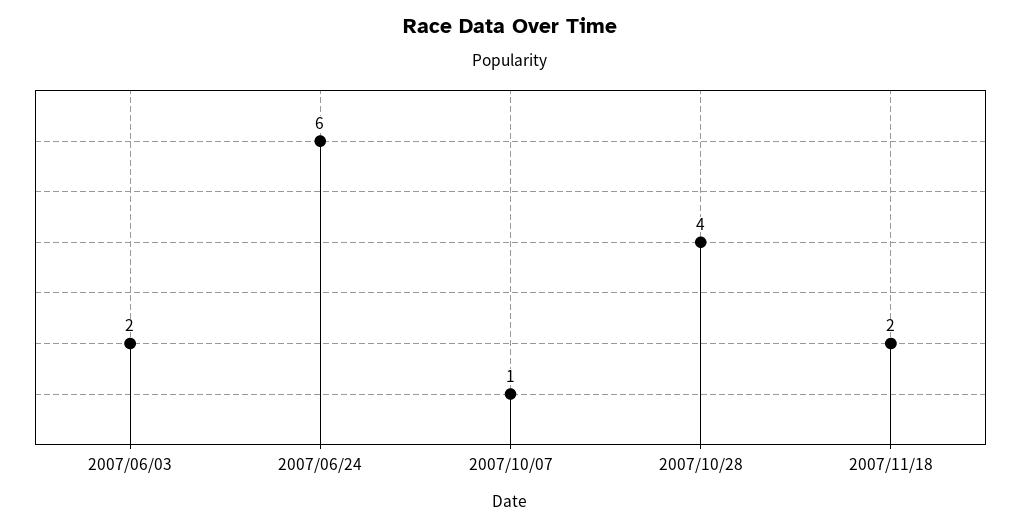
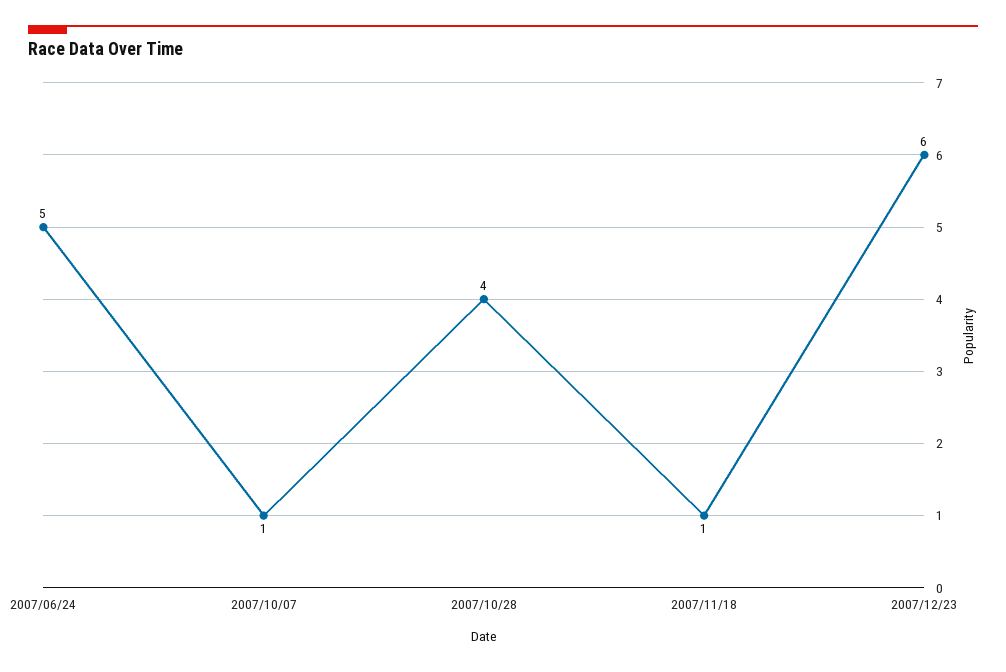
2007/06/03: 2 -> none
2007/06/24: 6 -> 5
2007/11/18: 2 -> 1
2007/12/23: none -> 6

